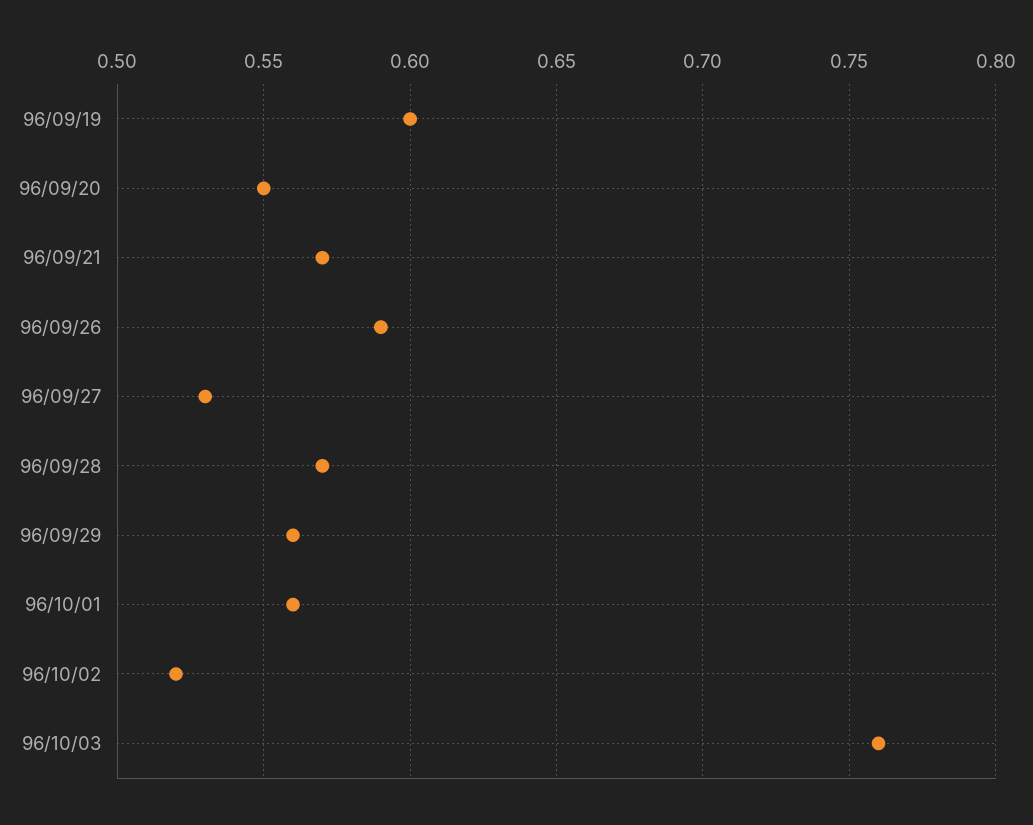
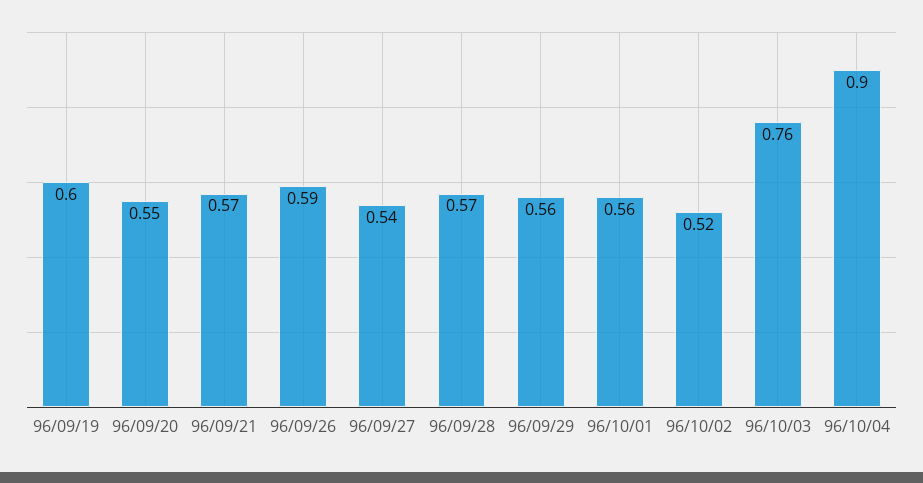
96/09/27: 0.53 -> 0.54
96/10/04: none -> 0.9

